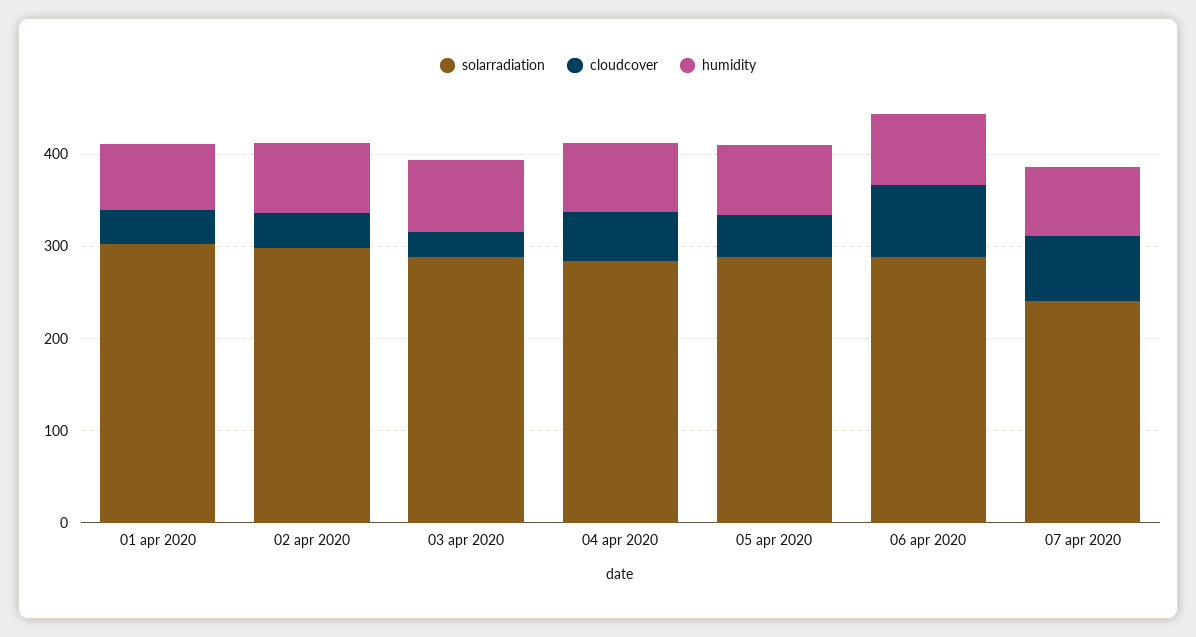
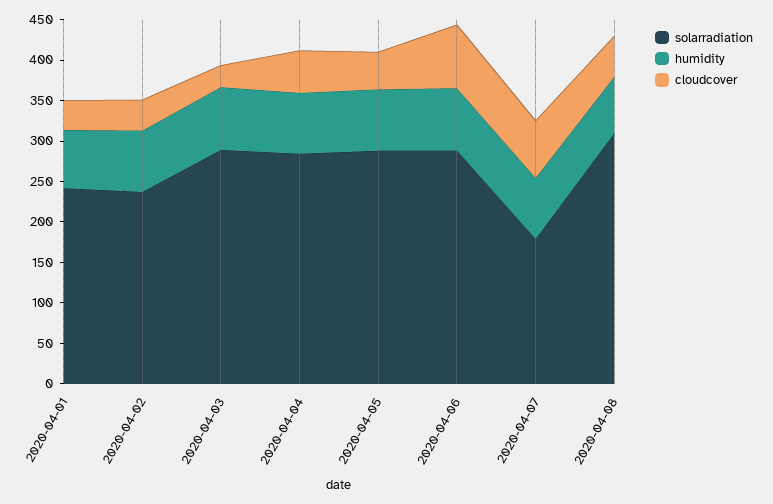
solarradiation, 01 apr 2020: 300 -> 240
solarradiation, 02 apr 2020: 300 -> 240
solarradiation, 07 apr 2020: 240 -> 180
solarradiation, 2020-04-08: none -> 310
humidity, 2020-04-08: none -> 70
cloudcover, 2020-04-08: none -> 50

